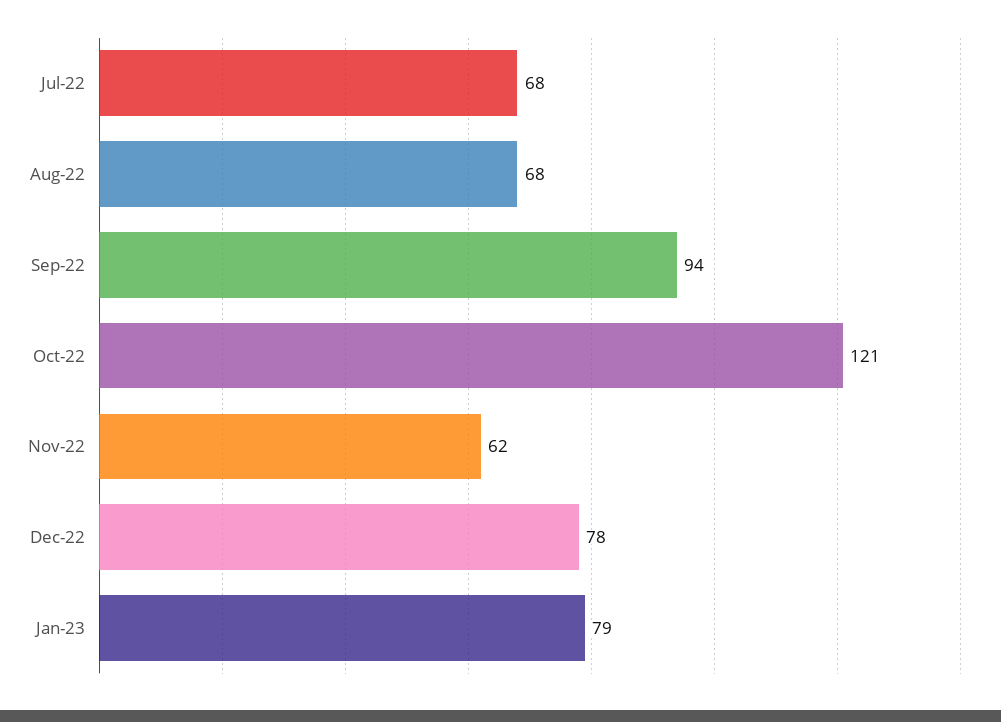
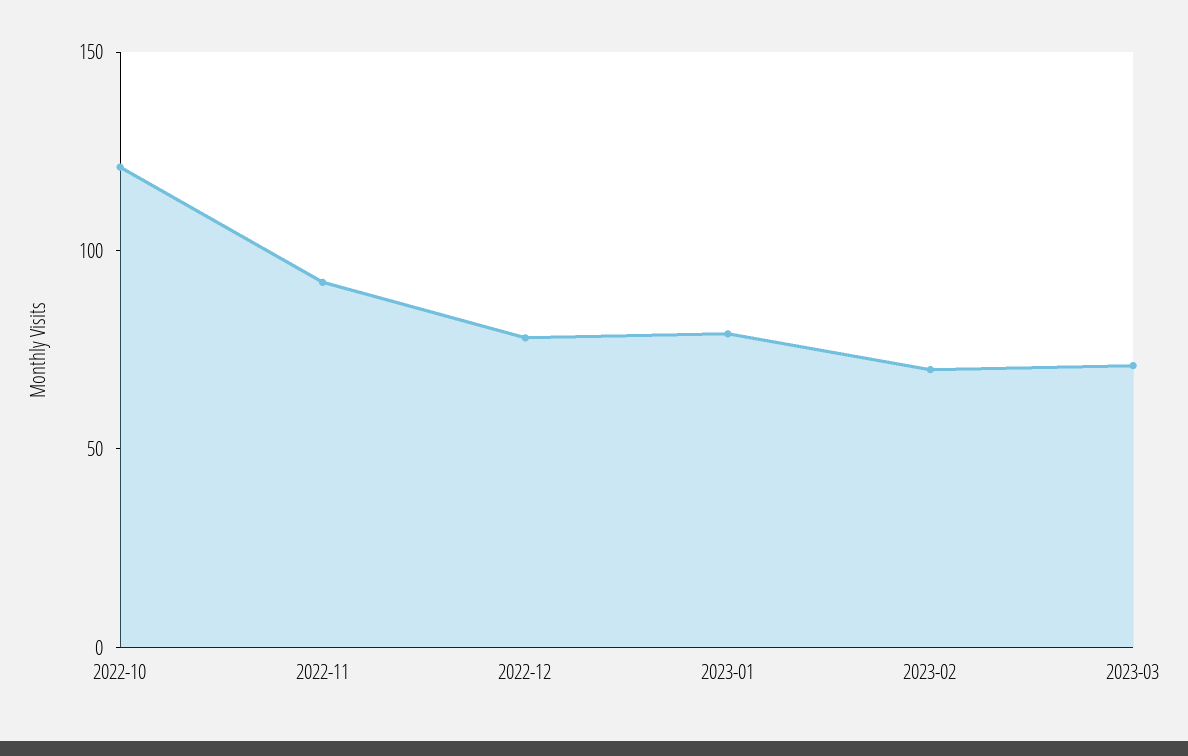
Jul-22: 68 -> none
Aug-22: 68 -> none
Sep-22: 94 -> none
Nov-22: 62 -> 90
2023-02: none -> 70
2023-03: none -> 70

